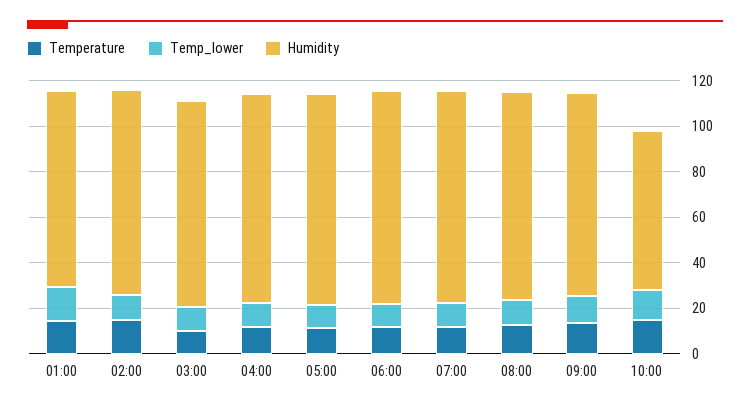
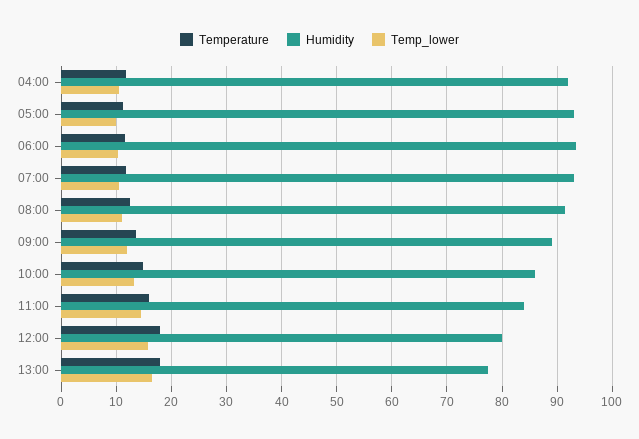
Temperature, 01:00: 15 -> none
Temp_lower, 01:00: 15 -> none
Humidity, 01:00: 85 -> none
Temperature, 02:00: 15 -> none
Temp_lower, 02:00: 10 -> none
Humidity, 02:00: 90 -> none
Temperature, 03:00: 10 -> none
Temp_lower, 03:00: 10 -> none
Humidity, 03:00: 90 -> none
Humidity, 10:00: 70 -> 86
Temperature, 11:00: none -> 16
Humidity, 11:00: none -> 84
Temp_lower, 11:00: none -> 14
Temperature, 12:00: none -> 18
Humidity, 12:00: none -> 80
Temp_lower, 12:00: none -> 16
Temperature, 13:00: none -> 18
Humidity, 13:00: none -> 78
Temp_lower, 13:00: none -> 16

